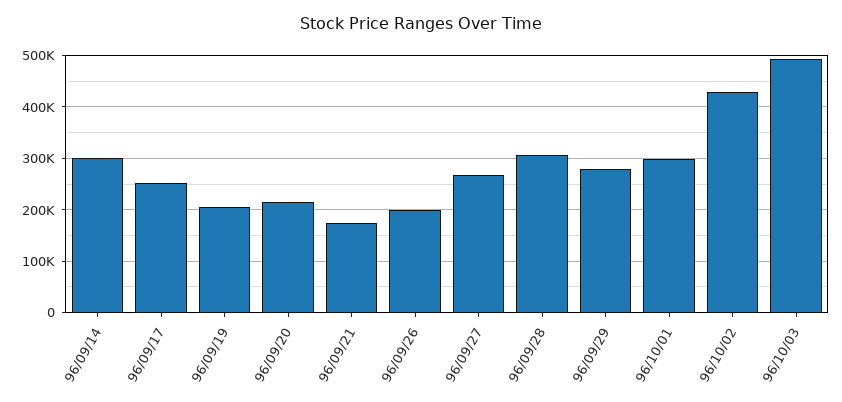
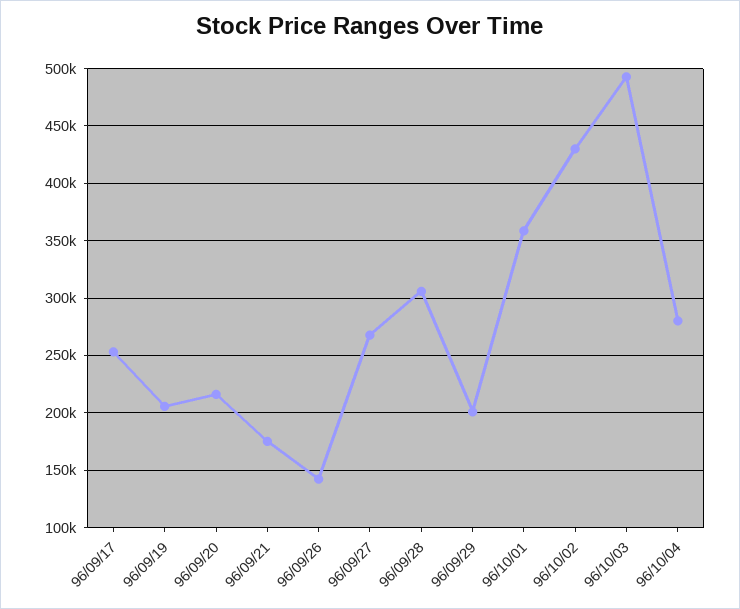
96/09/14: 300000 -> none
96/09/26: 200000 -> 140000
96/09/29: 280000 -> 200000
96/10/01: 300000 -> 360000
96/10/04: none -> 280000

